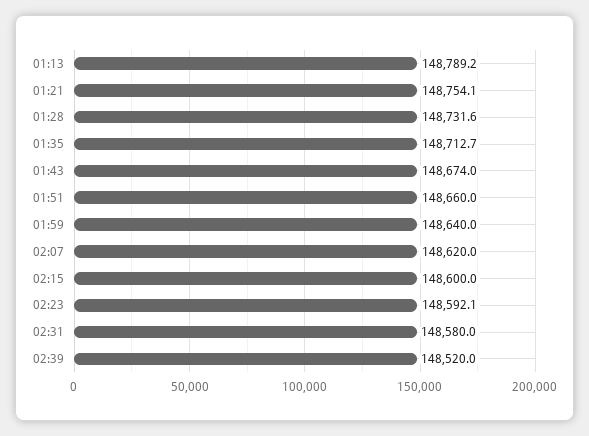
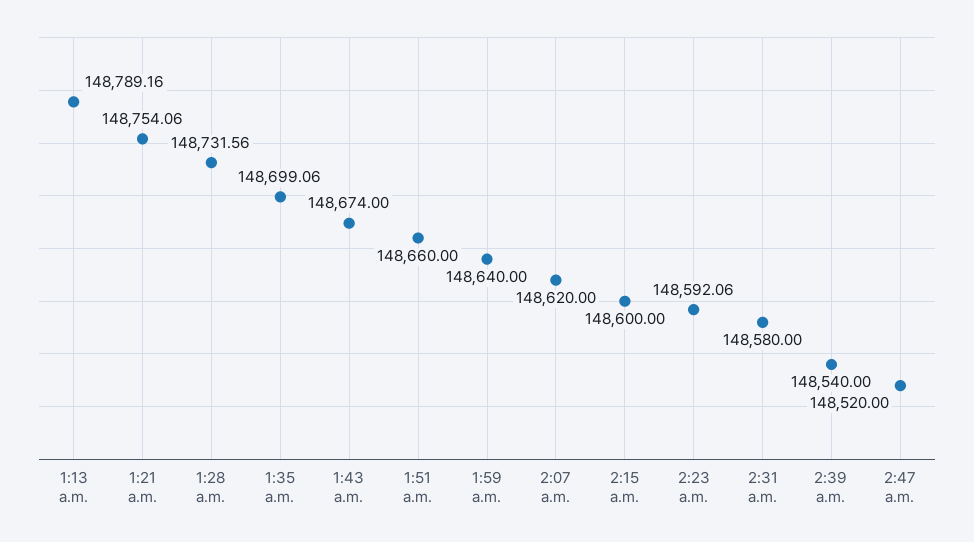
01:35: 148712.7 -> 148699.06
02:39: 148520 -> 148540
2:47 a.m.: none -> 148520

